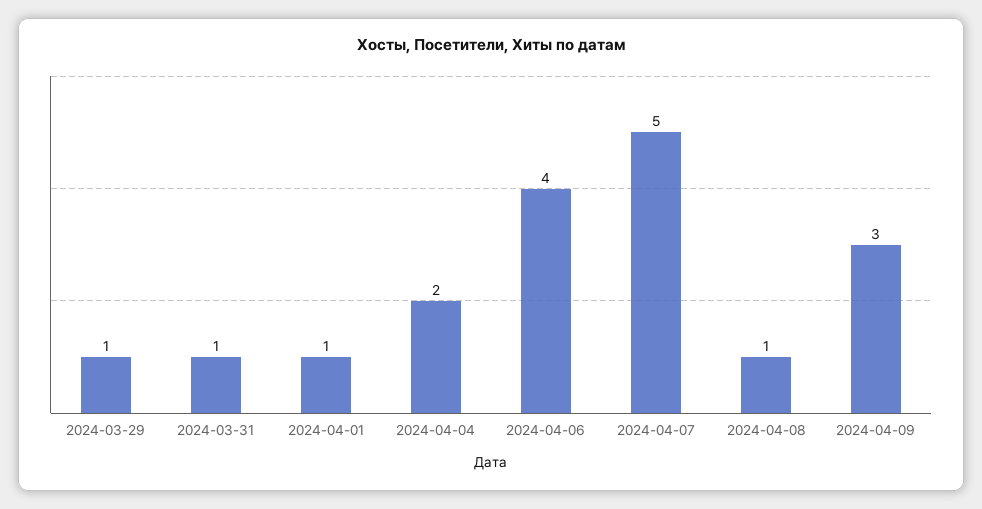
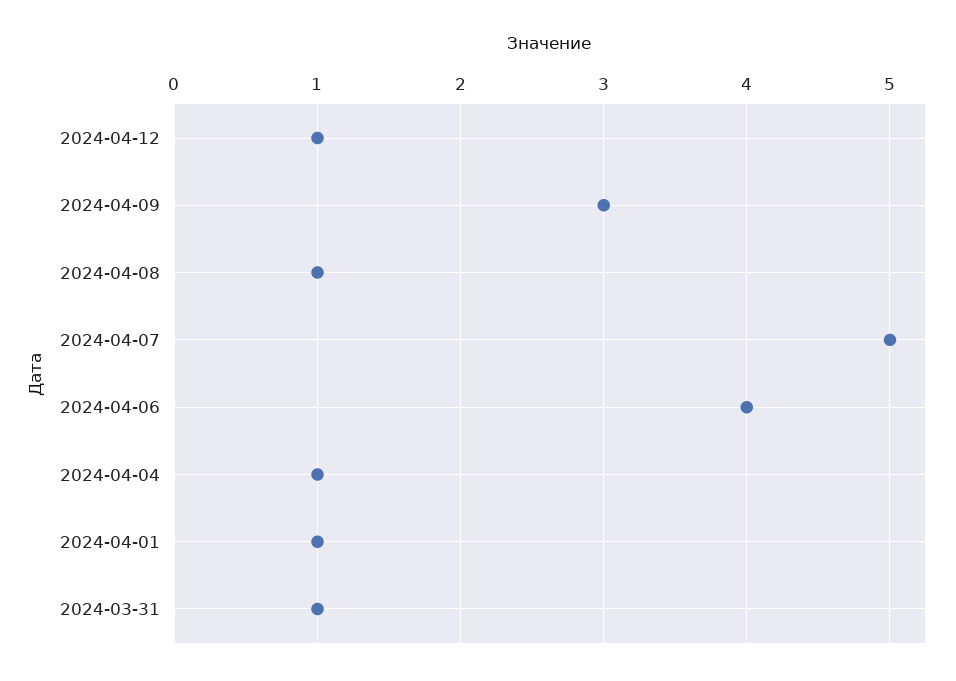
2024-03-29: 1 -> none
2024-04-04: 2 -> 1
2024-04-12: none -> 1

